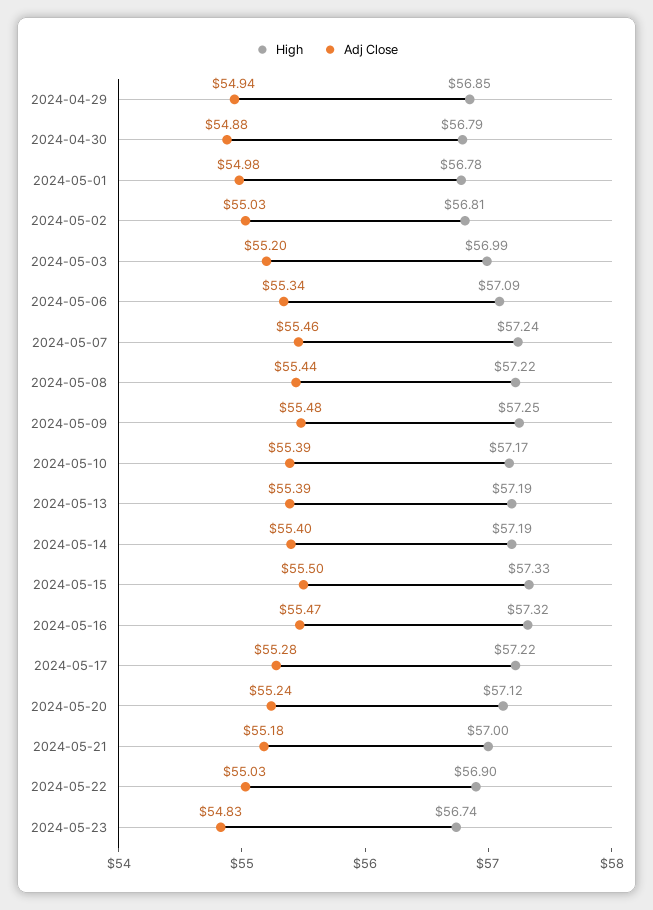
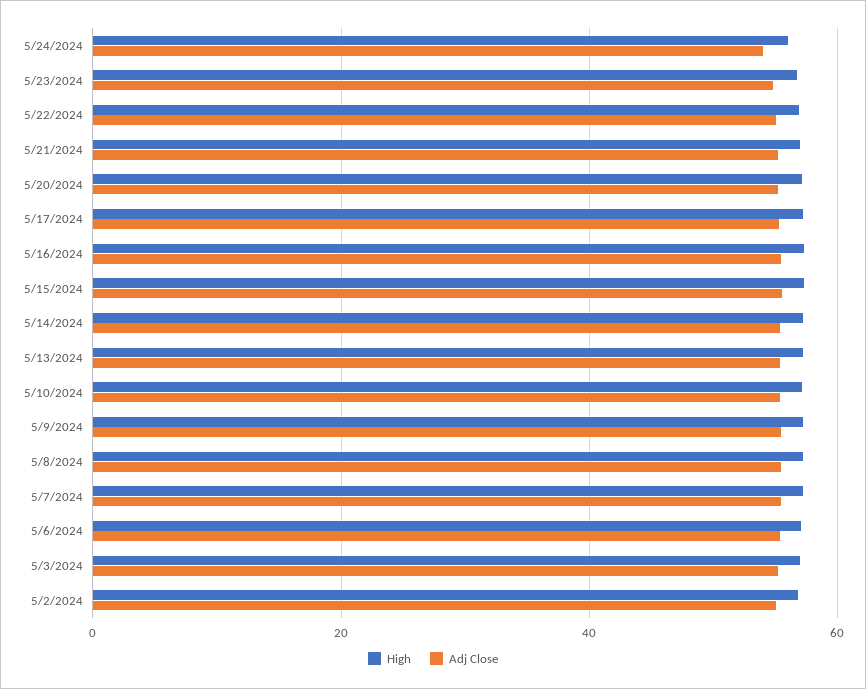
High, 2024-04-29: 56.85 -> none
Adj Close, 2024-04-29: 54.94 -> none
High, 2024-04-30: 56.79 -> none
Adj Close, 2024-04-30: 54.88 -> none
High, 2024-05-01: 56.78 -> none
Adj Close, 2024-05-01: 54.98 -> none
High, 5/24/2024: none -> 56
Adj Close, 5/24/2024: none -> 54

